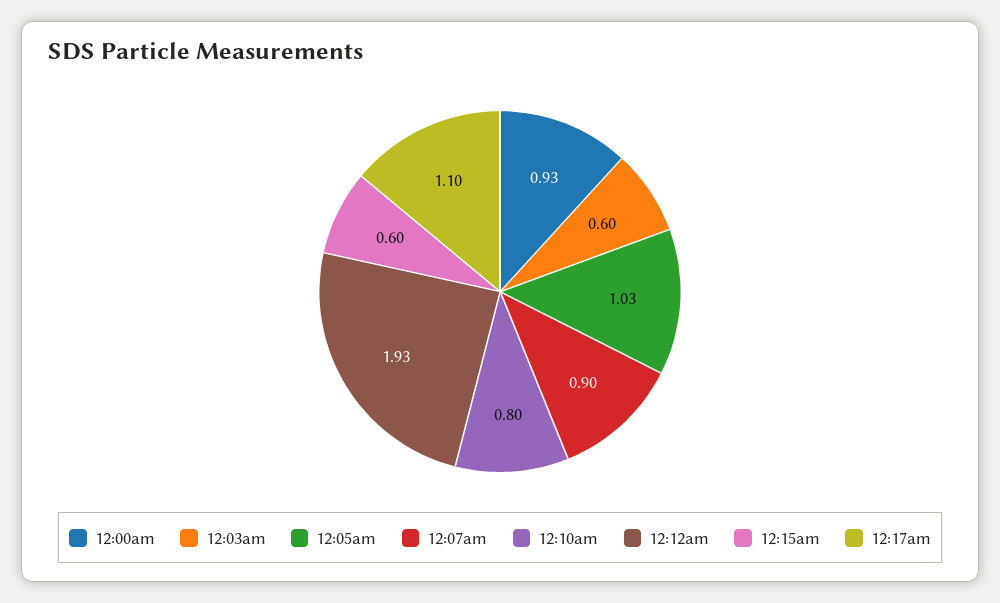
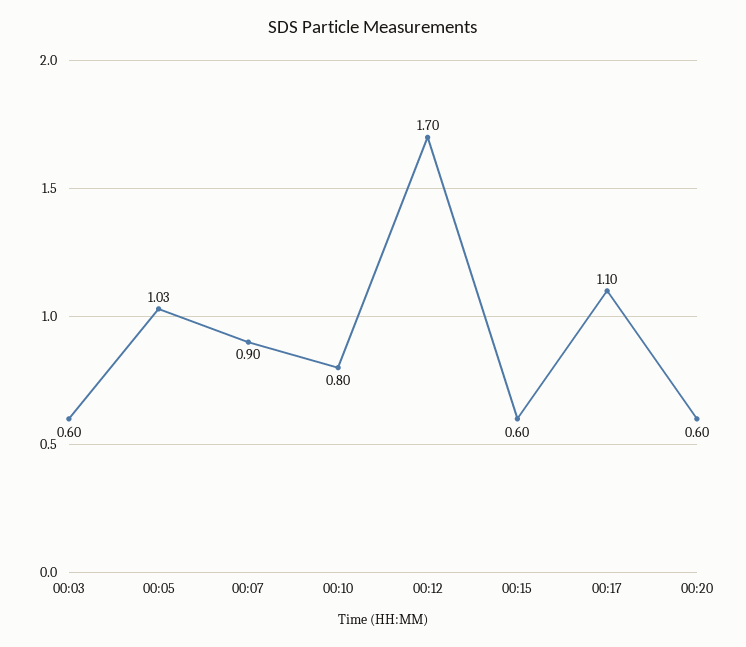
12:00am: 0.93 -> none
12:12am: 1.93 -> 1.7
00:20: none -> 0.6

